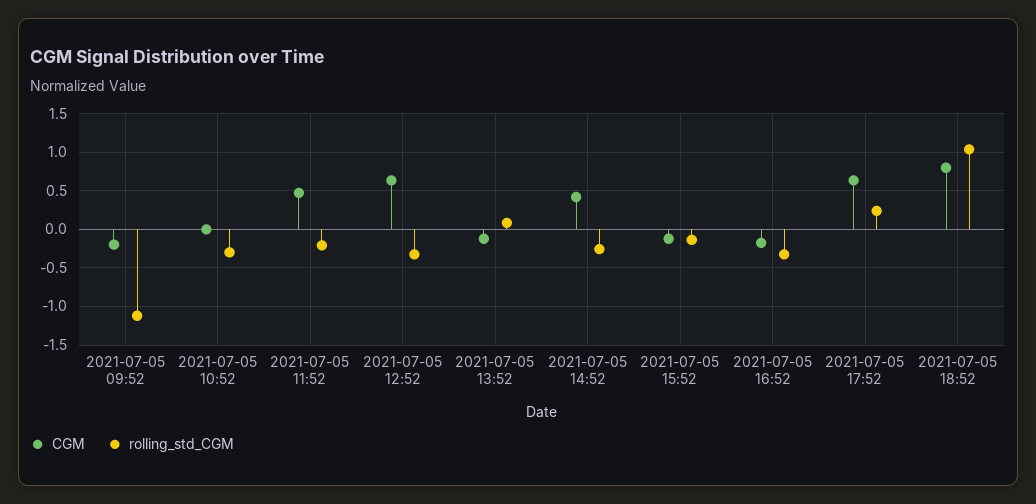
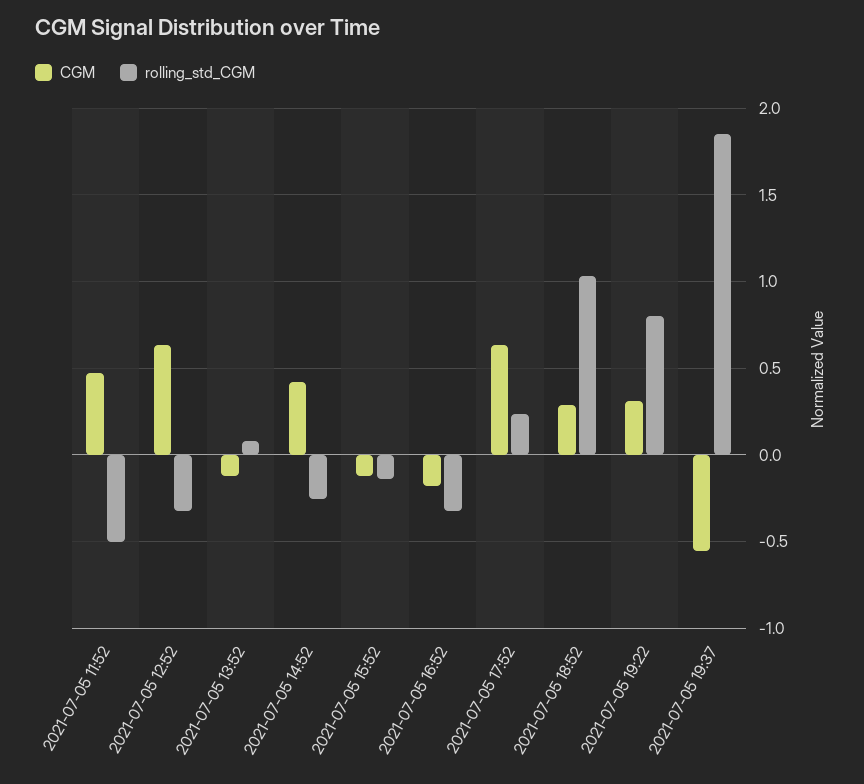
CGM, 2021-07-05 09:52: -0.2 -> none
rolling_std_CGM, 2021-07-05 09:52: -1.1 -> none
CGM, 2021-07-05 10:52: 0 -> none
rolling_std_CGM, 2021-07-05 10:52: -0.3 -> none
rolling_std_CGM, 2021-07-05 11:52: -0.2 -> -0.5
CGM, 2021-07-05 18:52: 0.8 -> 0.3
CGM, 2021-07-05 19:22: none -> 0.3
rolling_std_CGM, 2021-07-05 19:22: none -> 0.8
CGM, 2021-07-05 19:37: none -> -0.55
rolling_std_CGM, 2021-07-05 19:37: none -> 1.85

